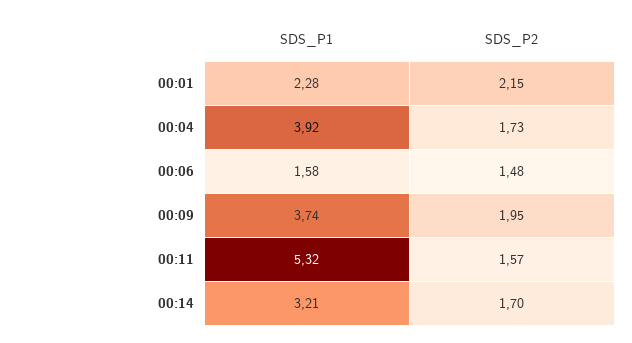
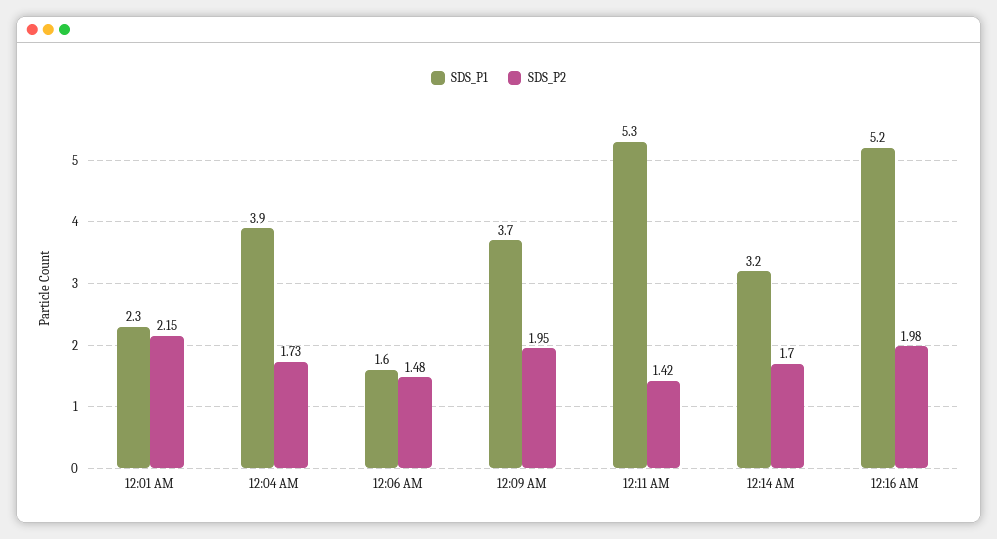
SDS_P2, 00:11: 1.57 -> 1.42
SDS_P1, 12:16 AM: none -> 5.2
SDS_P2, 12:16 AM: none -> 1.98

